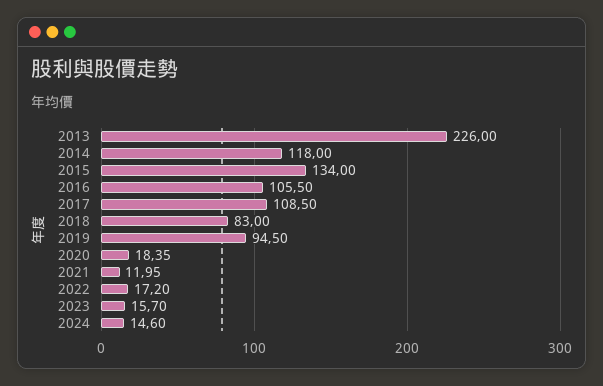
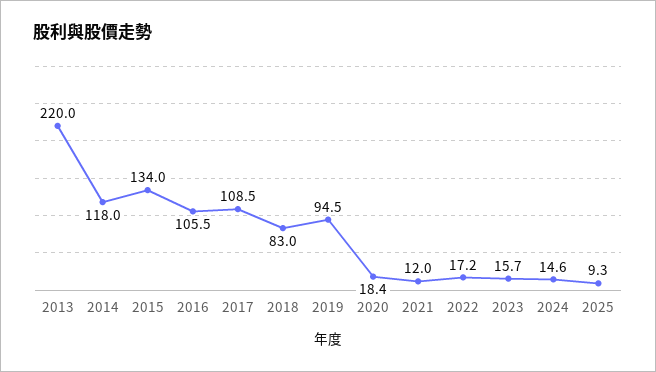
2013: 226 -> 220
2025: none -> 9.3

